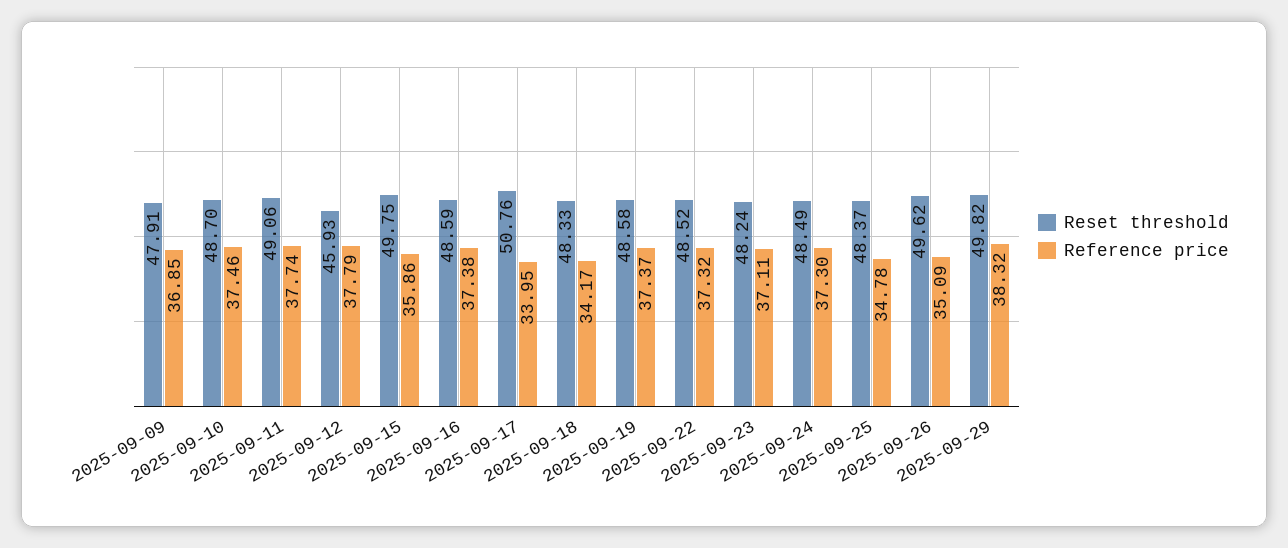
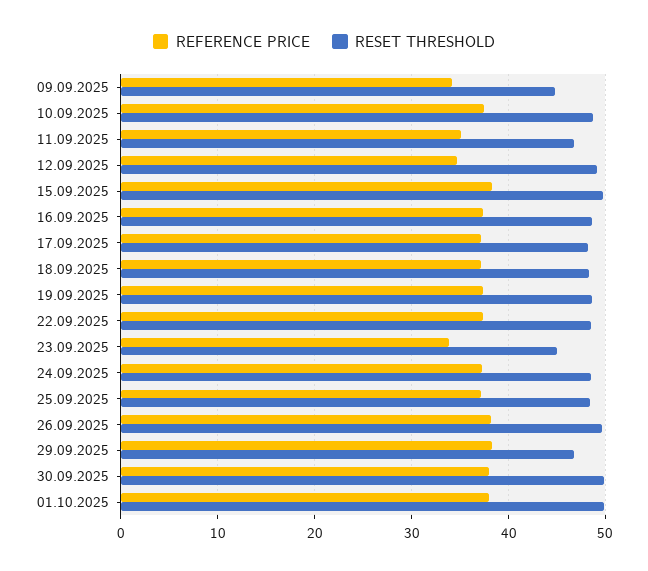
Reset threshold, 2025-09-09: 47.91 -> 45
Reference price, 2025-09-09: 36.85 -> 34
Reset threshold, 2025-09-11: 49.06 -> 47
Reference price, 2025-09-11: 37.74 -> 35
Reset threshold, 2025-09-12: 45.93 -> 49
Reference price, 2025-09-12: 37.79 -> 35
Reference price, 2025-09-15: 35.86 -> 38
Reset threshold, 2025-09-17: 50.76 -> 48
Reference price, 2025-09-17: 33.95 -> 37
Reference price, 2025-09-18: 34.17 -> 37
Reset threshold, 2025-09-23: 48.24 -> 45
Reference price, 2025-09-23: 37.11 -> 34
Reference price, 2025-09-25: 34.78 -> 37
Reference price, 2025-09-26: 35.09 -> 38
Reset threshold, 2025-09-29: 49.82 -> 47
Reference price, 30.09.2025: none -> 38
Reset threshold, 30.09.2025: none -> 50
Reference price, 01.10.2025: none -> 38
Reset threshold, 01.10.2025: none -> 50

